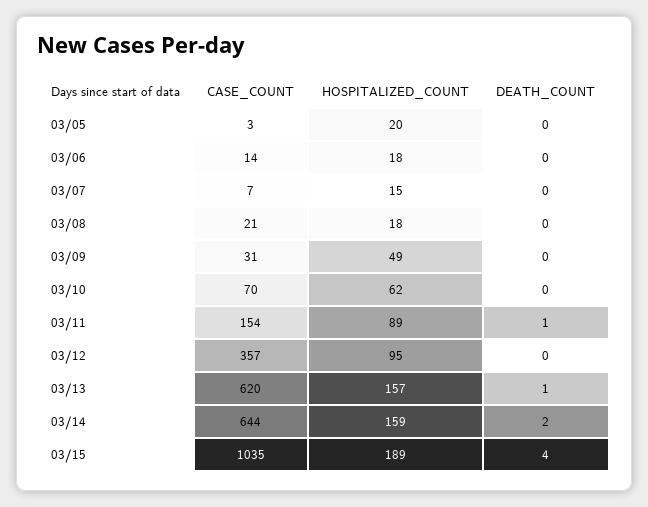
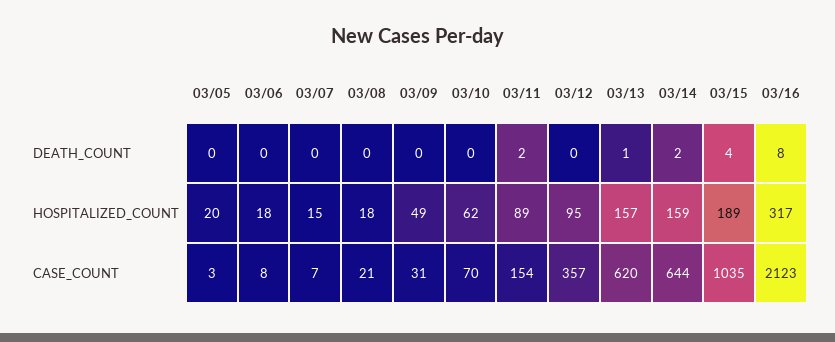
CASE_COUNT, 03/06: 14 -> 8
DEATH_COUNT, 03/11: 1 -> 2
DEATH_COUNT, 03/16: none -> 8
HOSPITALIZED_COUNT, 03/16: none -> 317
CASE_COUNT, 03/16: none -> 2123

